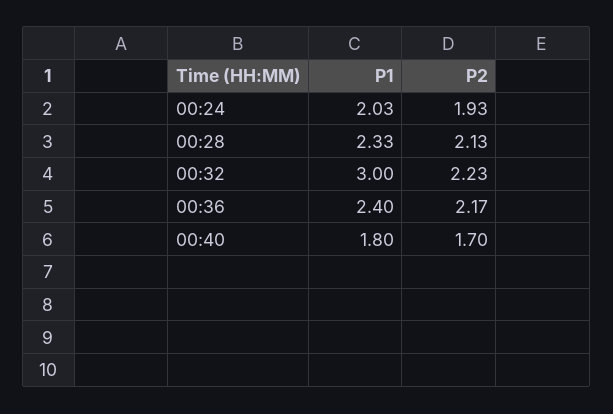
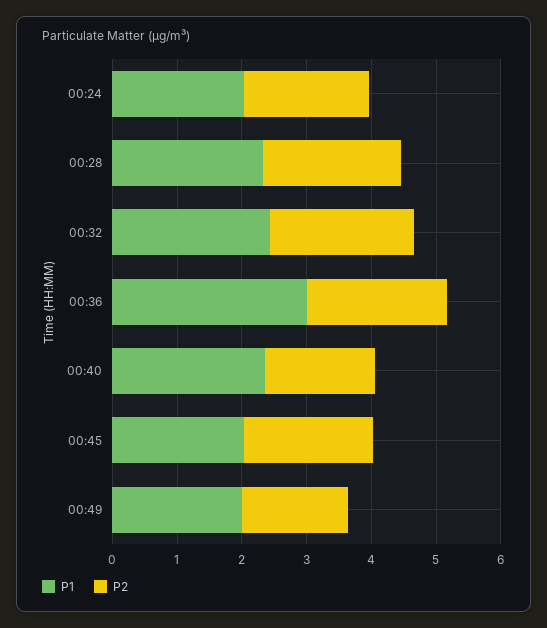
P1, 00:32: 3 -> 2.4
P1, 00:36: 2.4 -> 3
P1, 00:40: 1.8 -> 2.4
P1, 00:45: none -> 2
P2, 00:45: none -> 2
P1, 00:49: none -> 2
P2, 00:49: none -> 1.6

